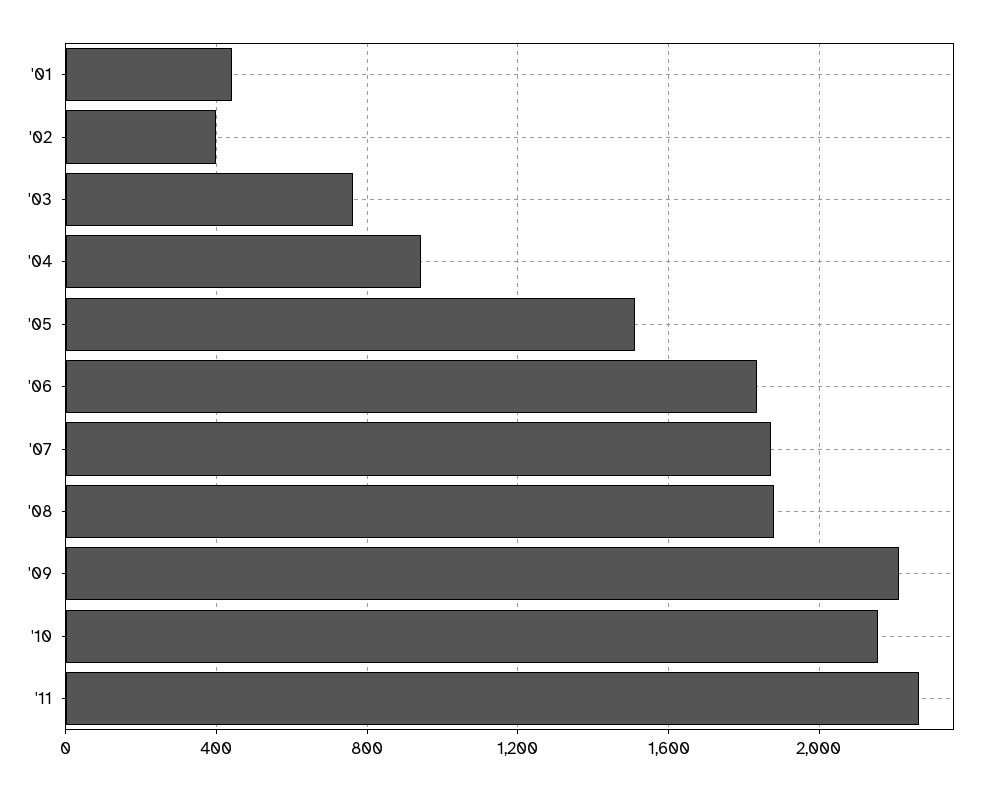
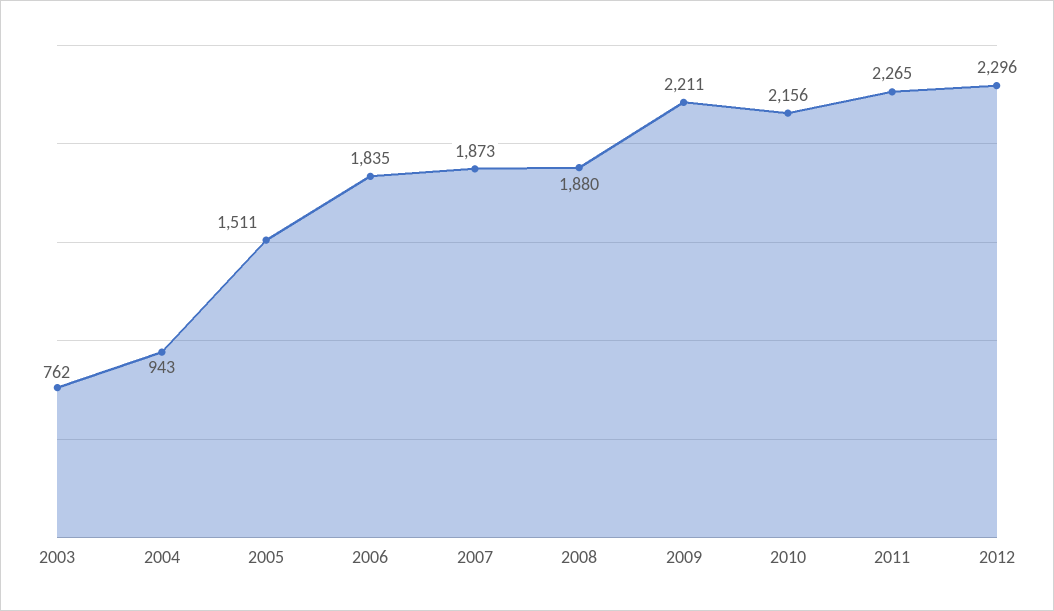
'01: 450 -> none
'02: 400 -> none
2012: none -> 2296

